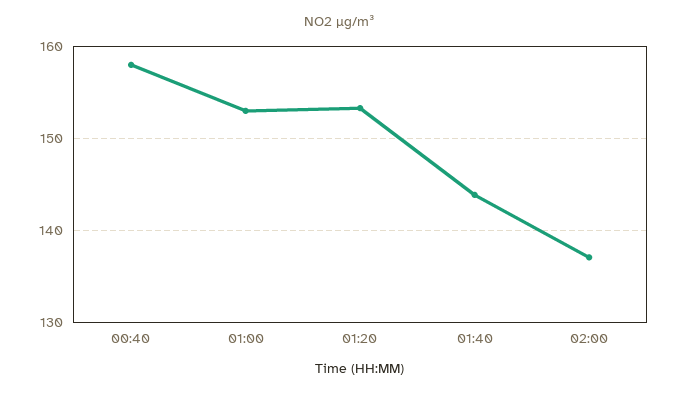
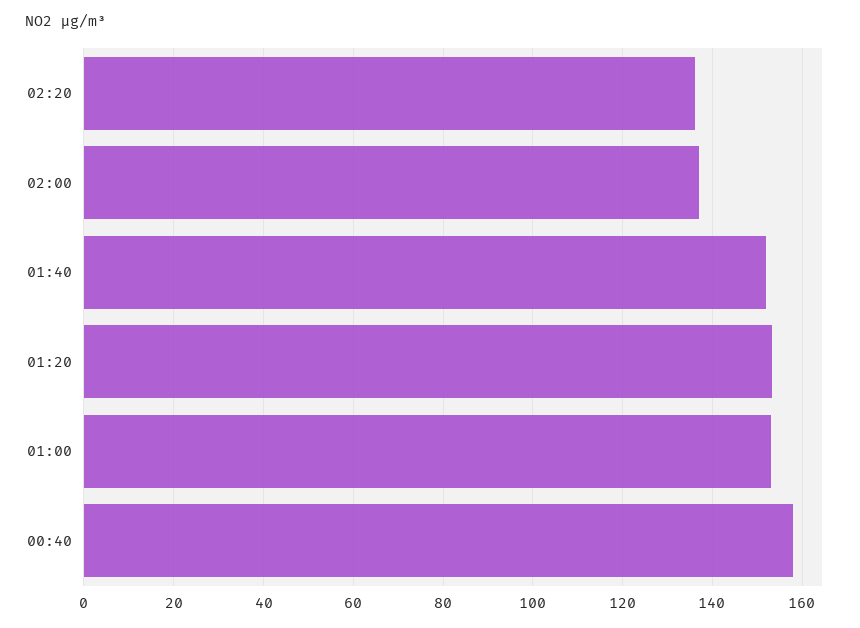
01:40: 144 -> 152
02:20: none -> 136

